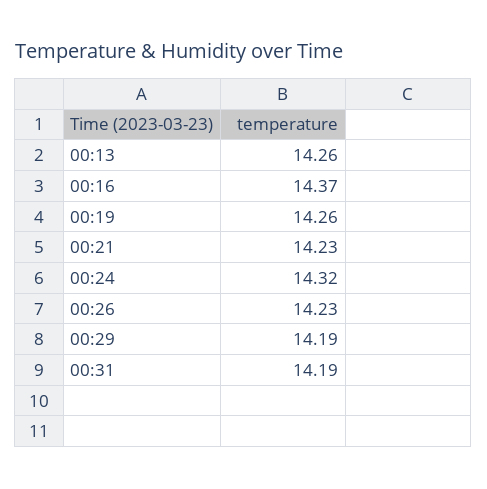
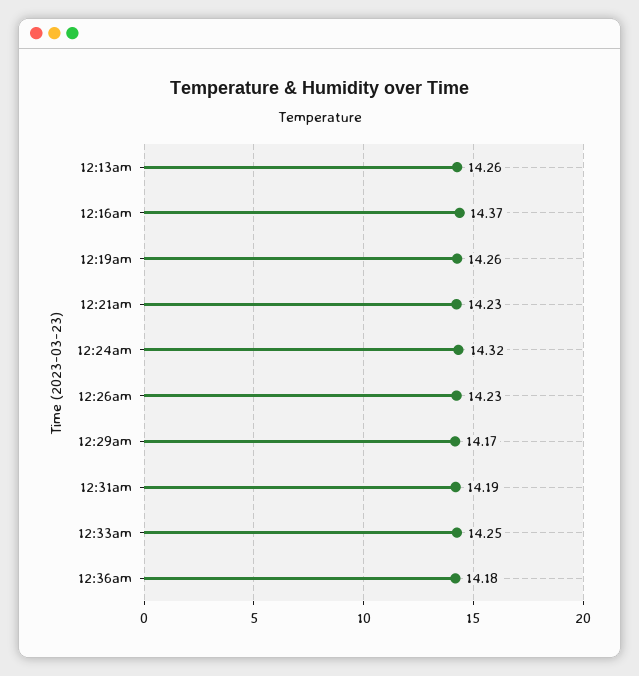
00:29: 14.19 -> 14.17
12:33am: none -> 14.25
12:36am: none -> 14.18

